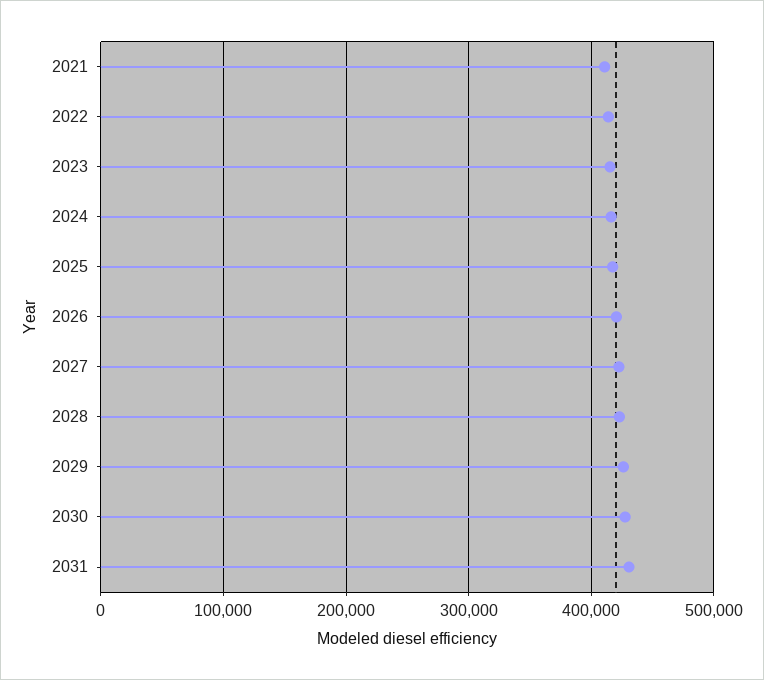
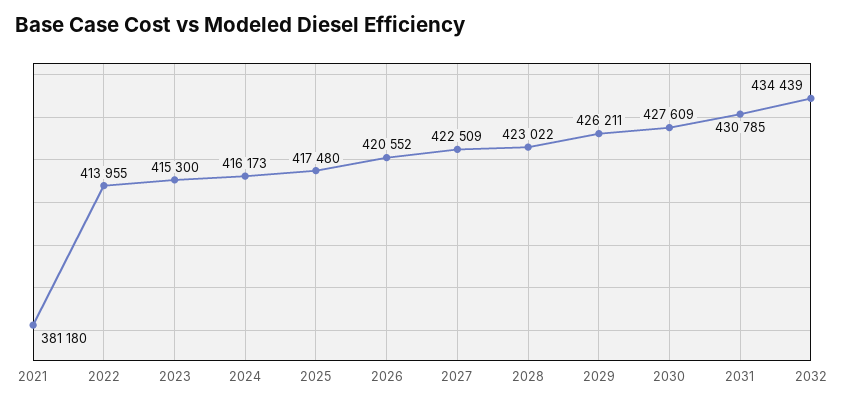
2021: 410000 -> 381180
2032: none -> 434439

